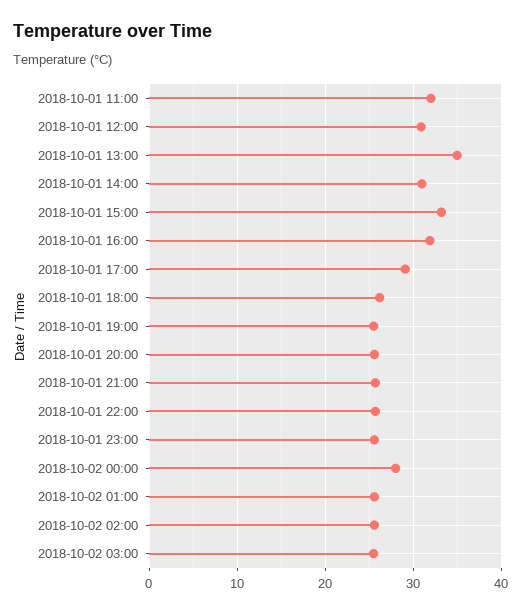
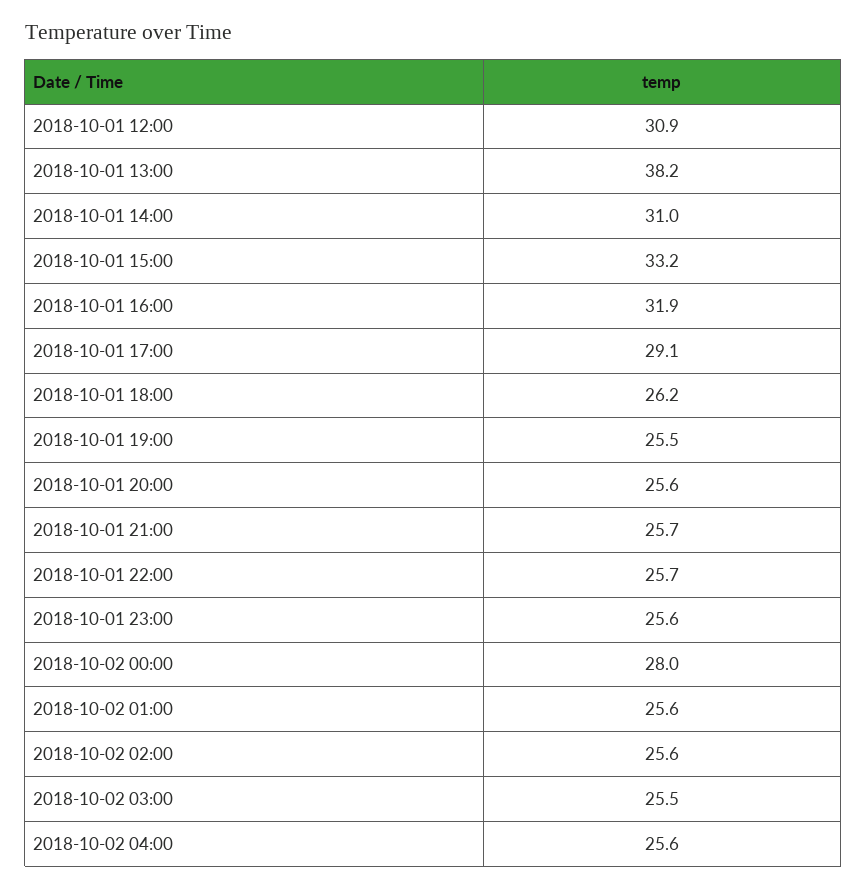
2018-10-01 11:00: 32 -> none
2018-10-01 13:00: 35 -> 38.2
2018-10-02 04:00: none -> 25.6

